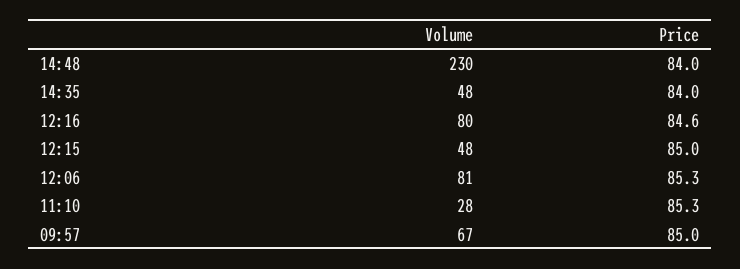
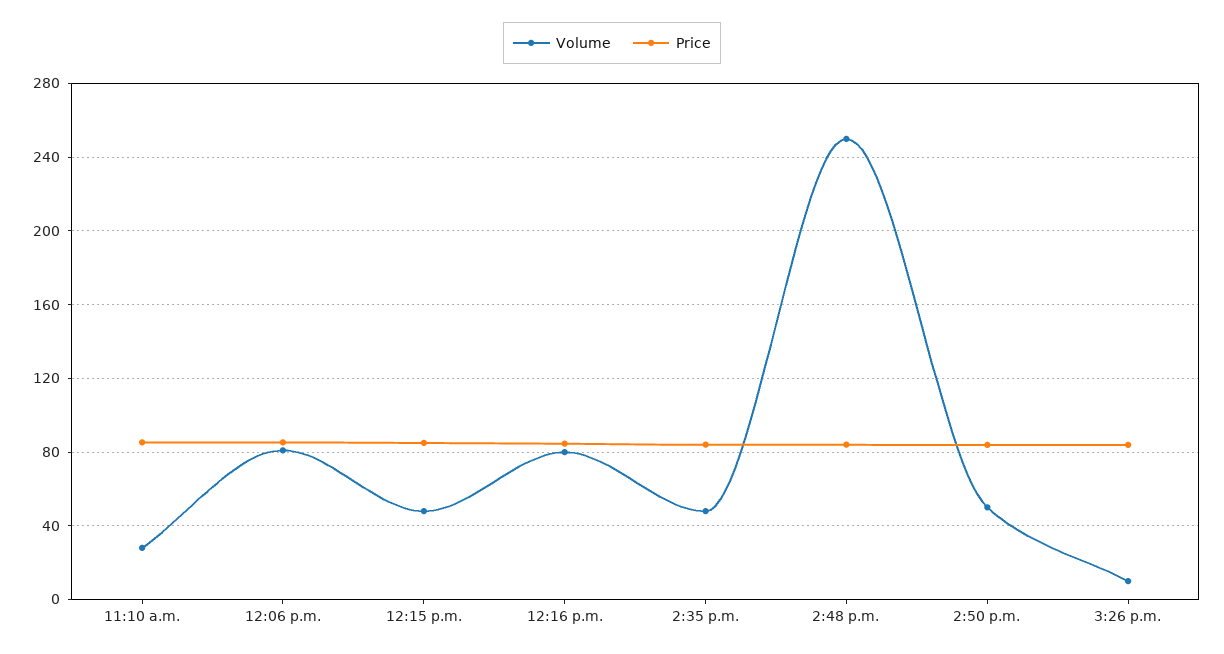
Volume, 14:48: 230 -> 250
Volume, 09:57: 67 -> none
Price, 09:57: 85 -> none
Volume, 2:50 p.m.: none -> 50
Price, 2:50 p.m.: none -> 85
Volume, 3:26 p.m.: none -> 10
Price, 3:26 p.m.: none -> 85

